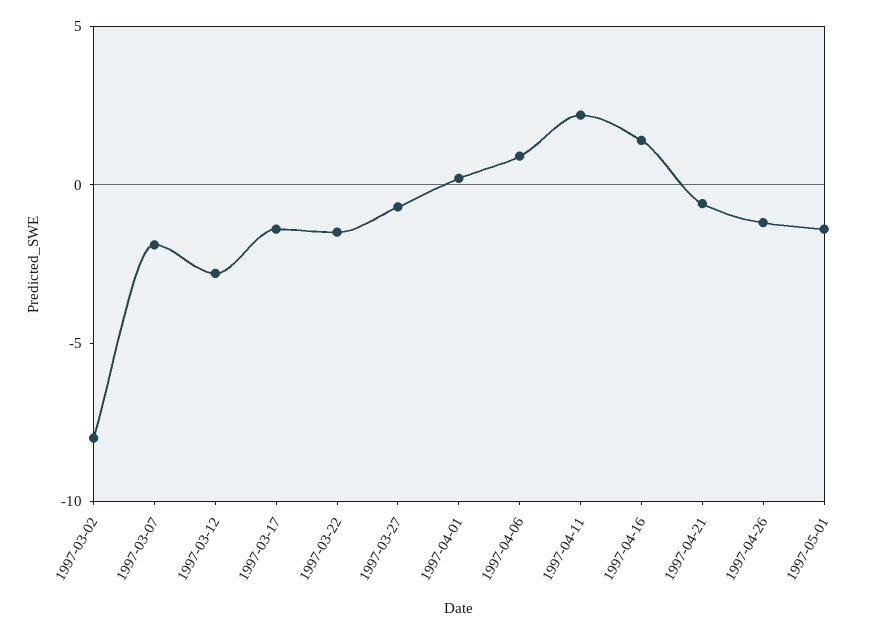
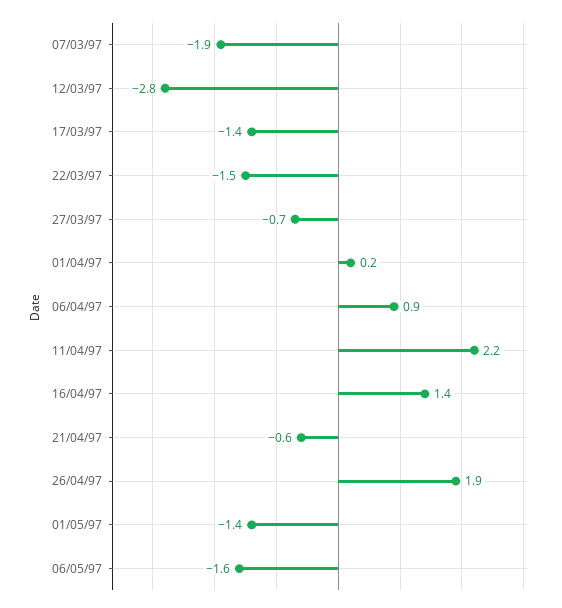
1997-03-02: -8 -> none
1997-04-26: -1 -> 1.9
06/05/97: none -> -1.6

